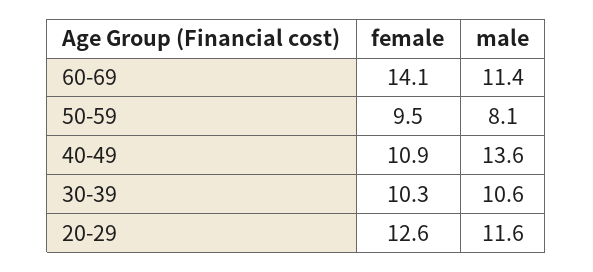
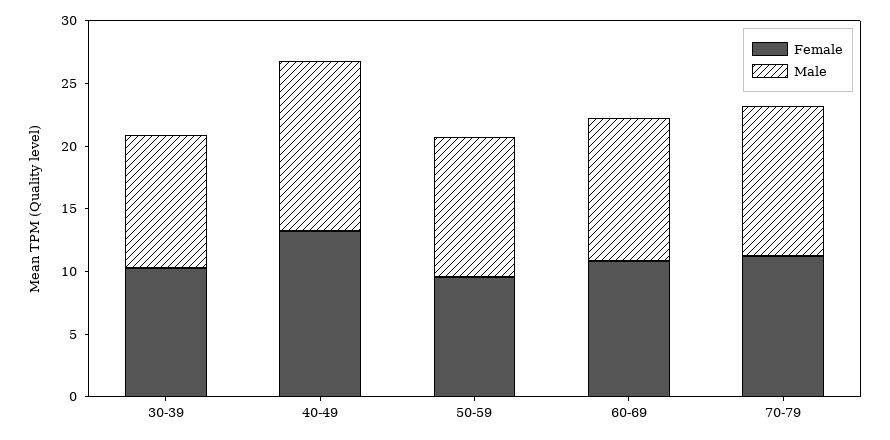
female, 60-69: 14.1 -> 11
male, 50-59: 8.1 -> 11
female, 40-49: 10.9 -> 13
female, 20-29: 12.6 -> none
male, 20-29: 11.6 -> none
female, 70-79: none -> 11
male, 70-79: none -> 12

